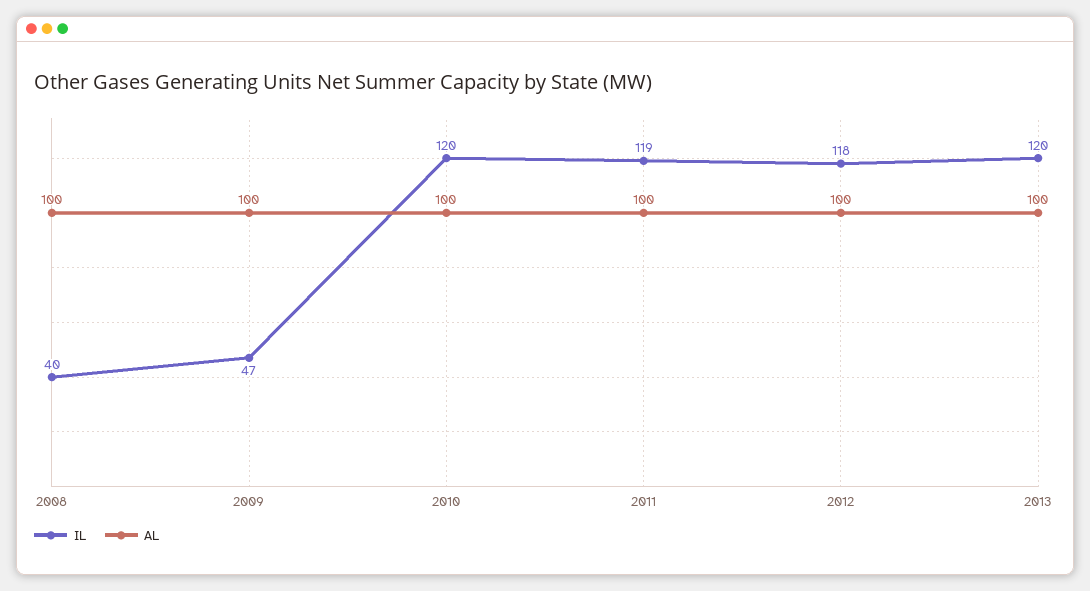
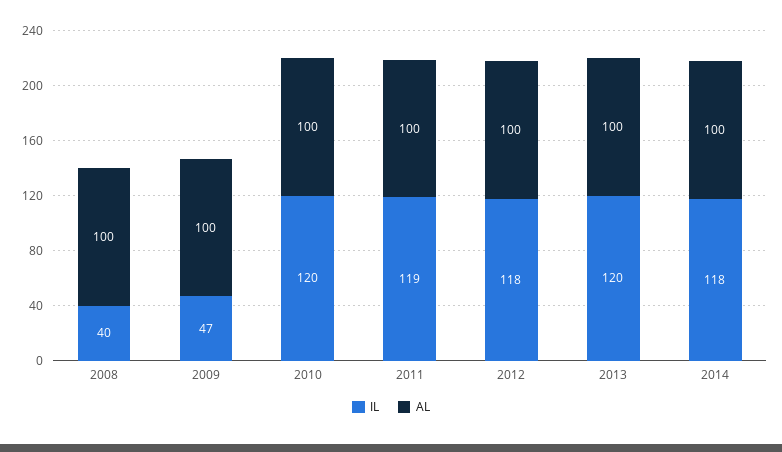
IL, 2014: none -> 118
AL, 2014: none -> 100

